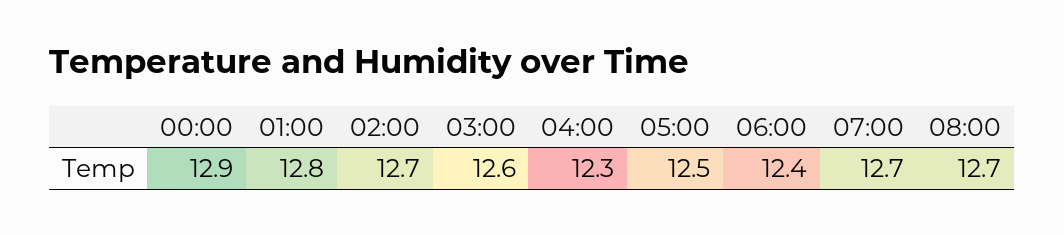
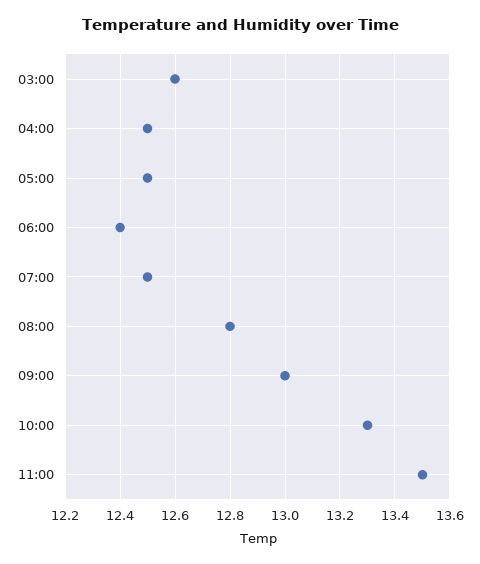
00:00: 12.9 -> none
01:00: 12.8 -> none
02:00: 12.7 -> none
04:00: 12.3 -> 12.5
07:00: 12.7 -> 12.5
08:00: 12.7 -> 12.8
09:00: none -> 13
10:00: none -> 13.3
11:00: none -> 13.5

